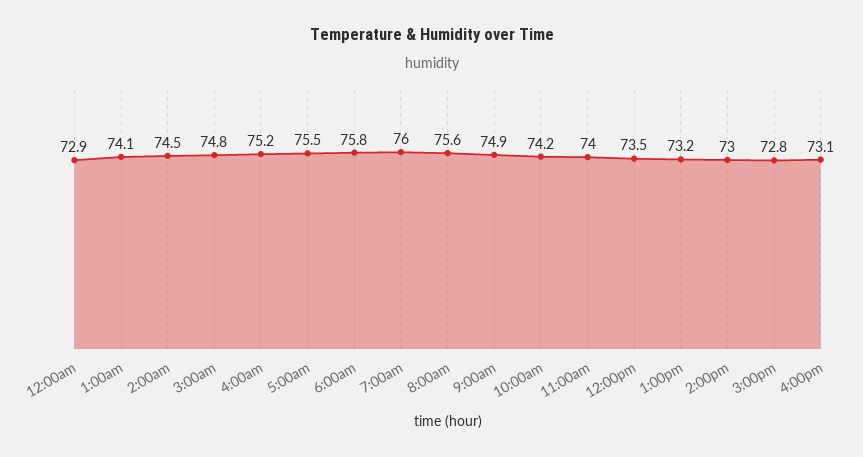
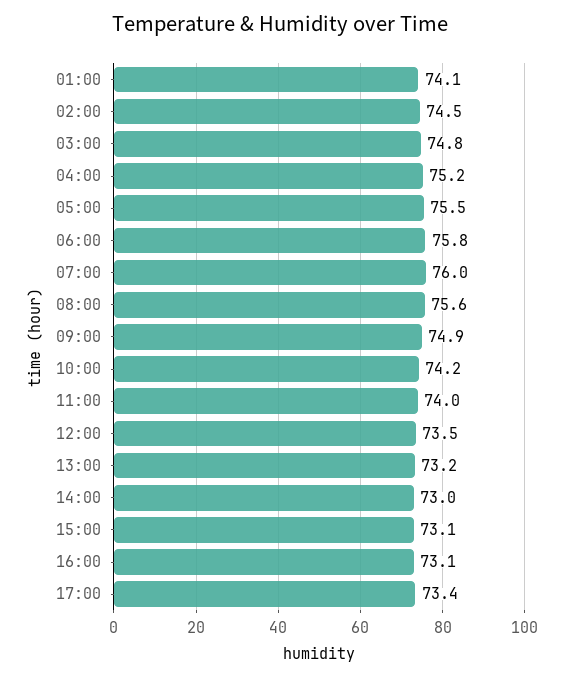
12:00am: 72.9 -> none
3:00pm: 72.8 -> 73.1
17:00: none -> 73.4

